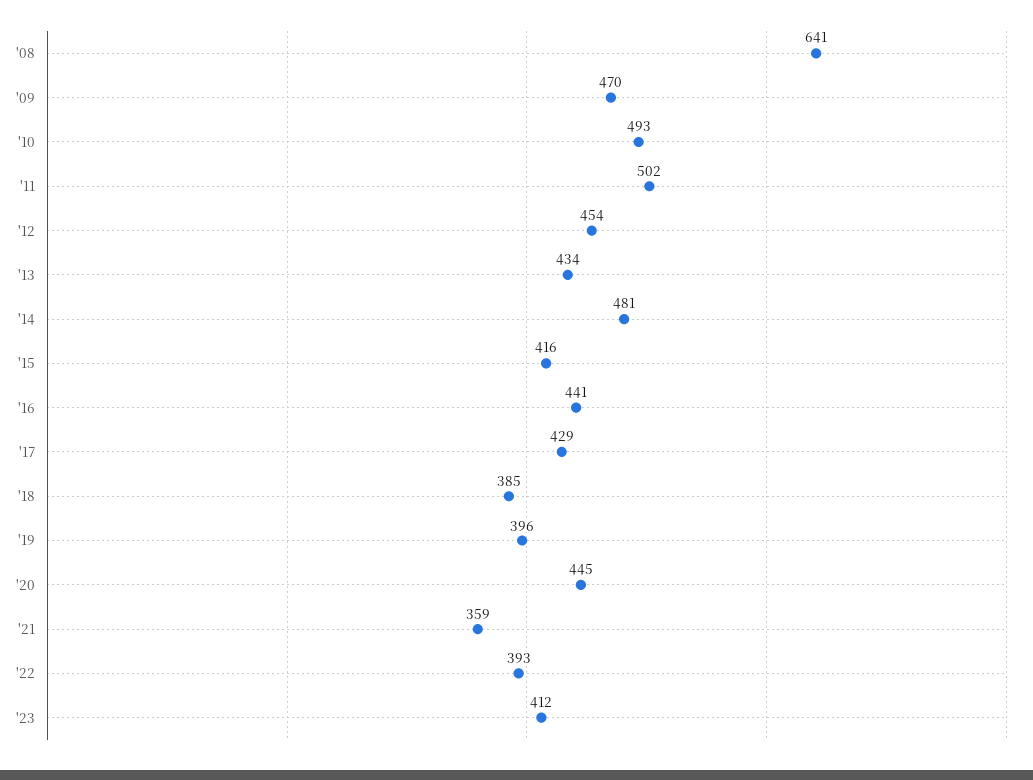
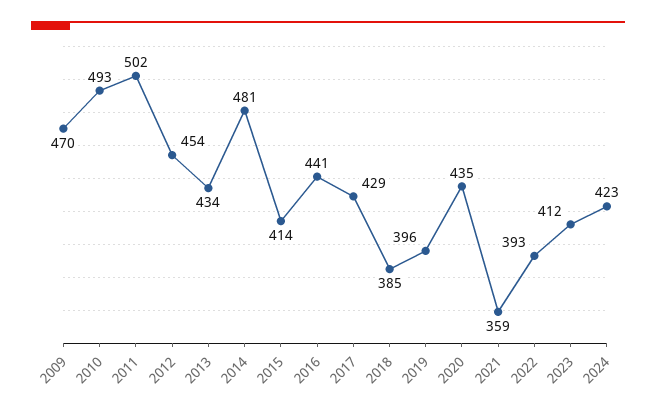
'08: 641 -> none
'15: 416 -> 414
'20: 445 -> 435
2024: none -> 423

